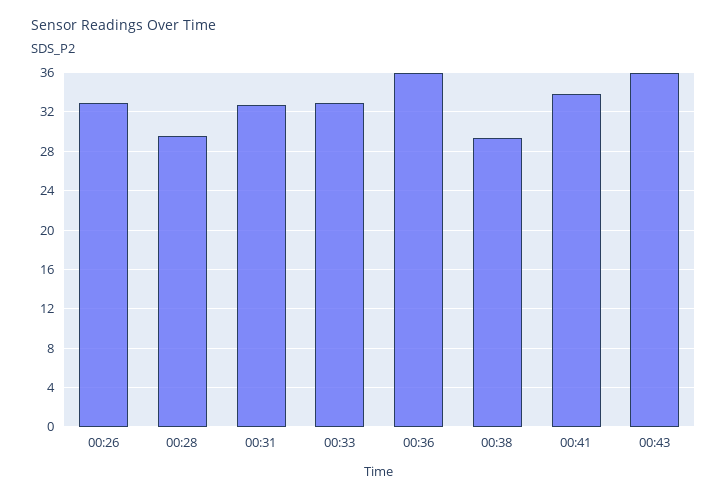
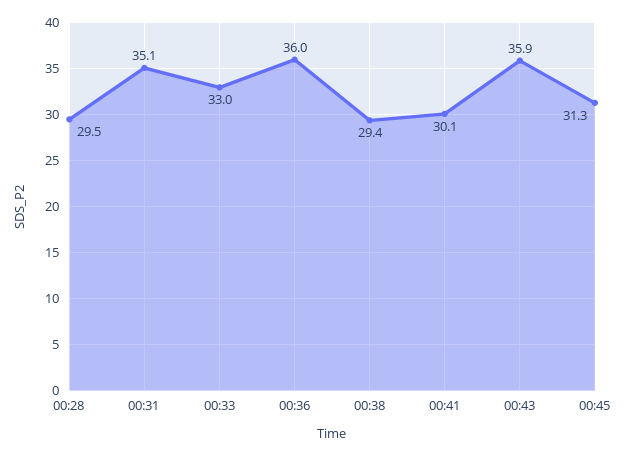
00:26: 33 -> none
00:31: 33 -> 35.1
00:41: 34 -> 30.1
00:45: none -> 31.3

